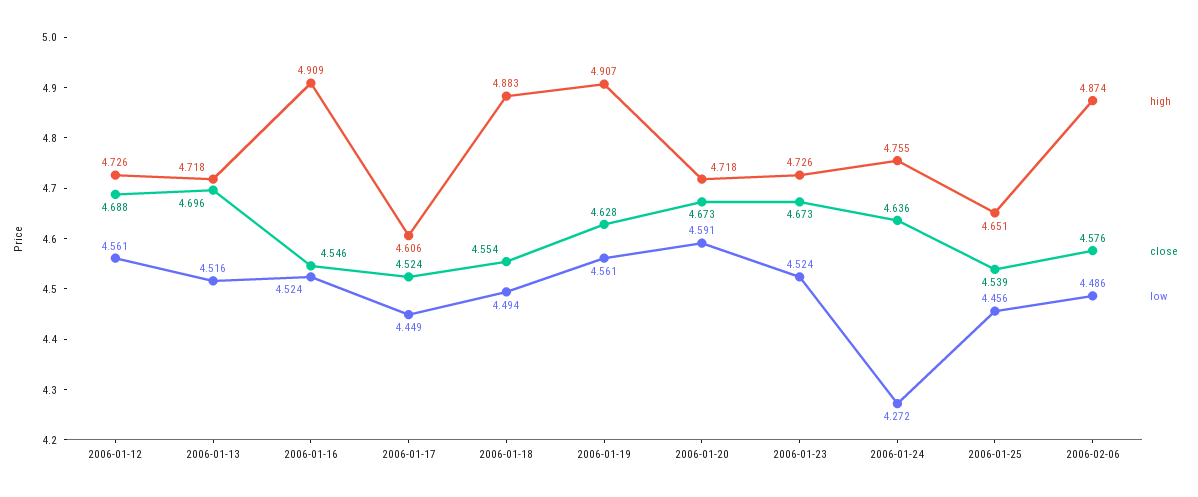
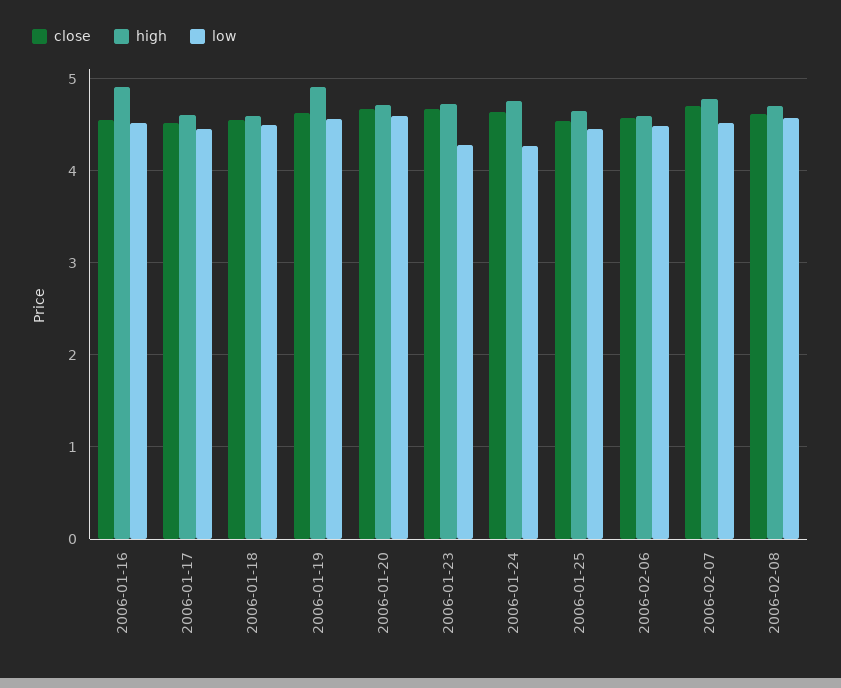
high, 2006-01-12: 4.726 -> none
close, 2006-01-12: 4.688 -> none
low, 2006-01-12: 4.561 -> none
high, 2006-01-13: 4.718 -> none
close, 2006-01-13: 4.696 -> none
low, 2006-01-13: 4.516 -> none
high, 2006-01-18: 4.883 -> 4.6
low, 2006-01-23: 4.524 -> 4.3
high, 2006-02-06: 4.874 -> 4.6
close, 2006-02-07: none -> 4.7
high, 2006-02-07: none -> 4.8
low, 2006-02-07: none -> 4.5
close, 2006-02-08: none -> 4.6
high, 2006-02-08: none -> 4.7
low, 2006-02-08: none -> 4.6

